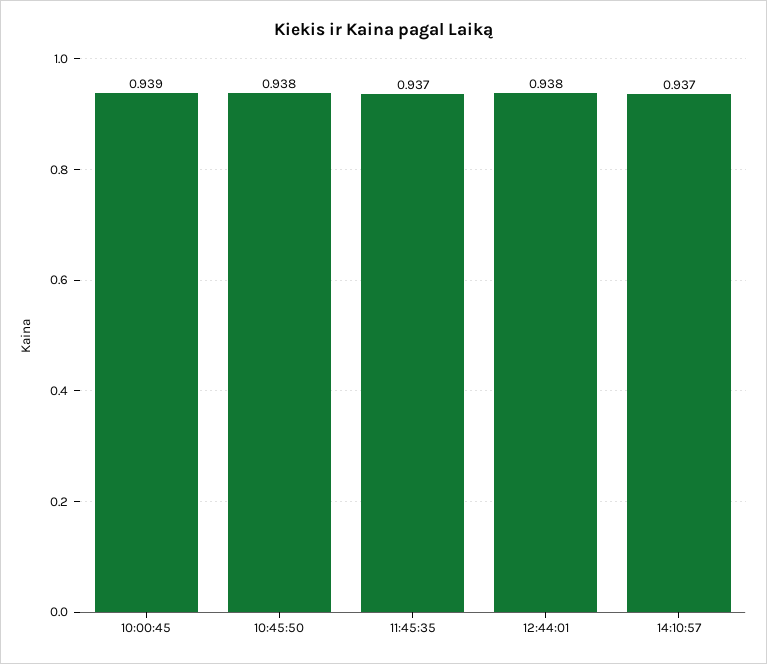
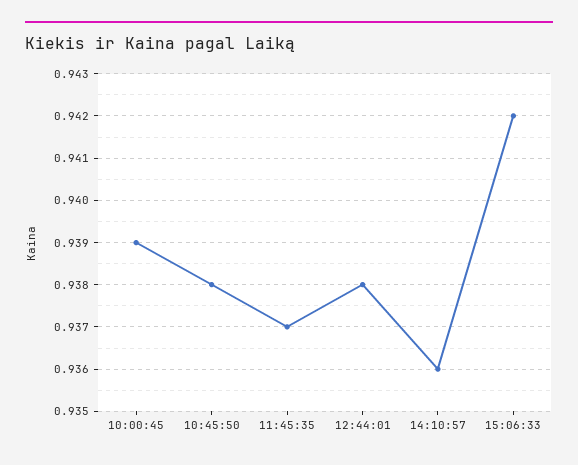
14:10:57: 0.937 -> 0.936
15:06:33: none -> 0.942

